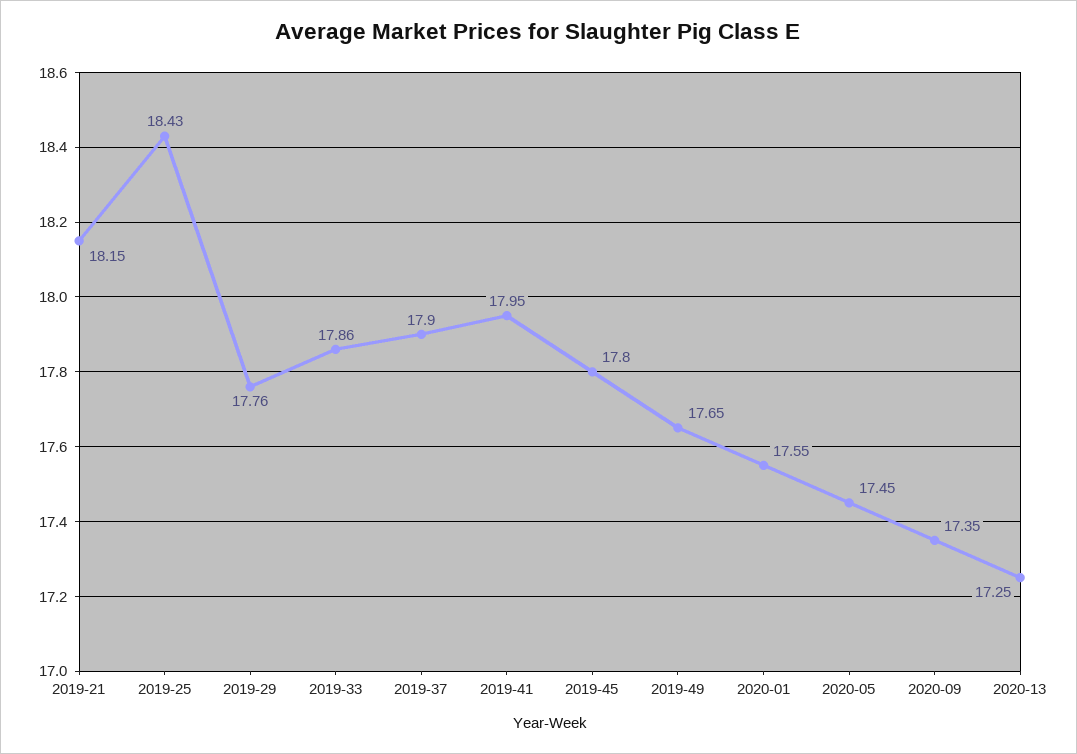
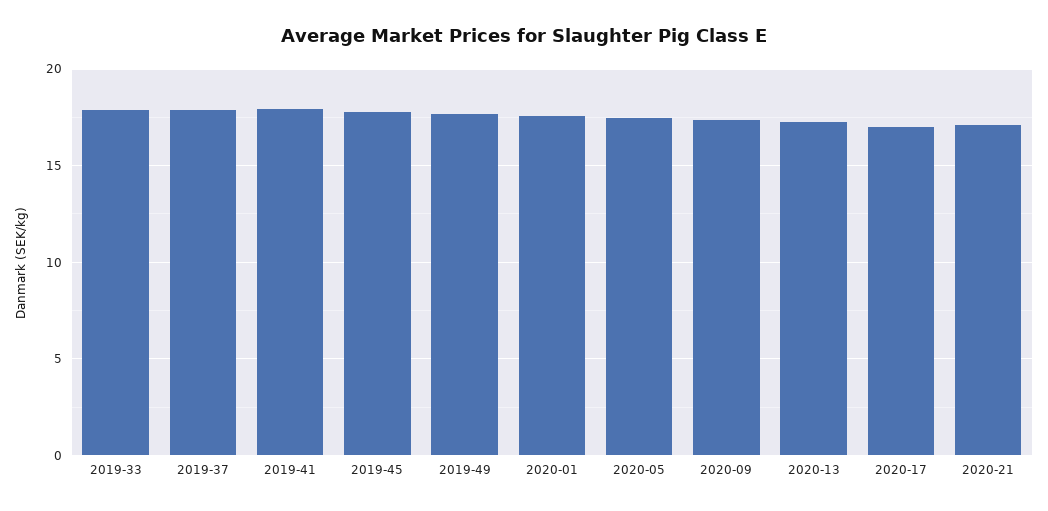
2019-21: 18.15 -> none
2019-25: 18.43 -> none
2019-29: 17.76 -> none
2020-17: none -> 17
2020-21: none -> 17

